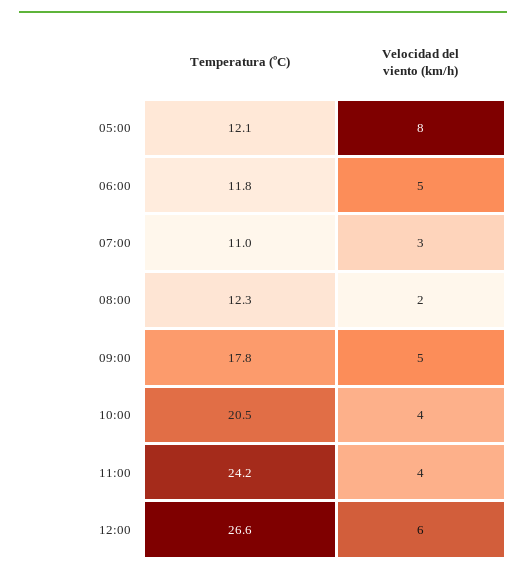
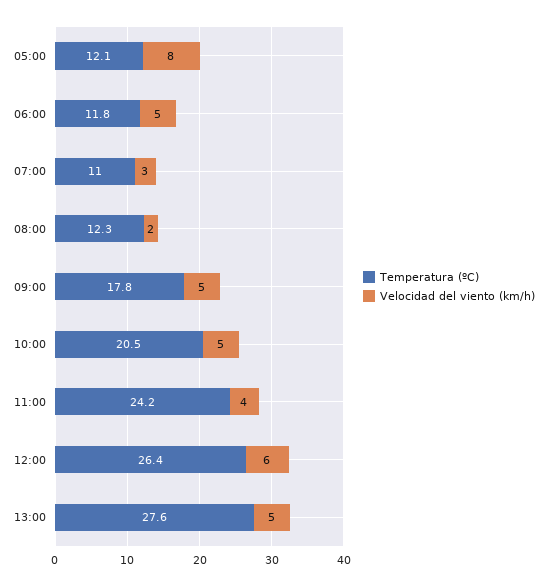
Velocidad del viento (km/h), 10:00: 4 -> 5
Temperatura (ºC), 12:00: 26.6 -> 26.4
Temperatura (ºC), 13:00: none -> 27.6
Velocidad del viento (km/h), 13:00: none -> 5

